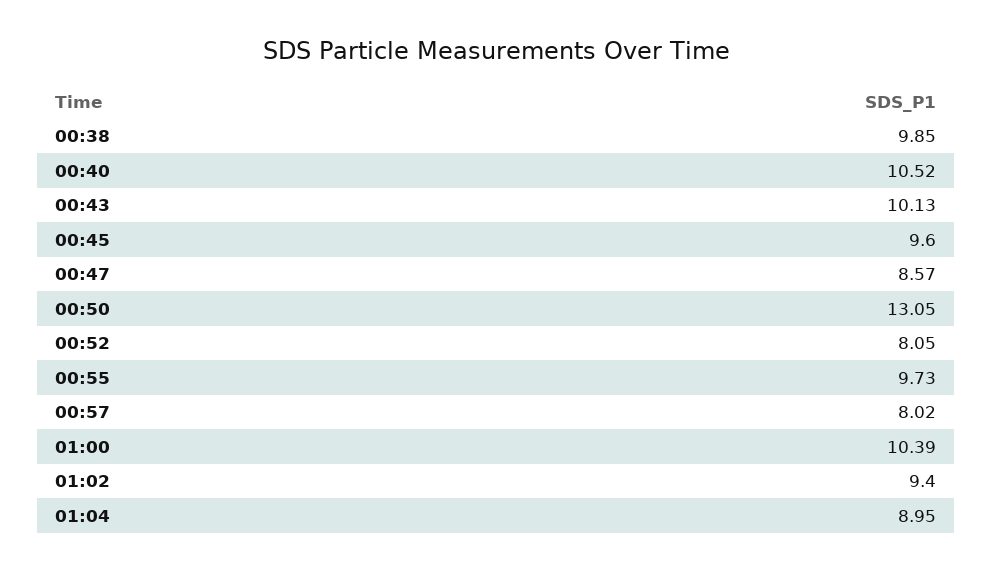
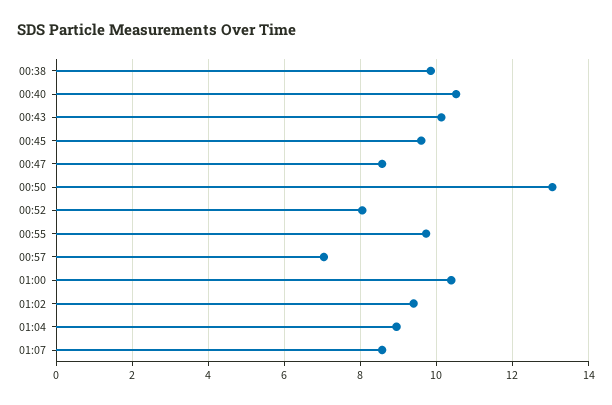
00:57: 8.02 -> 7
01:07: none -> 8.6

